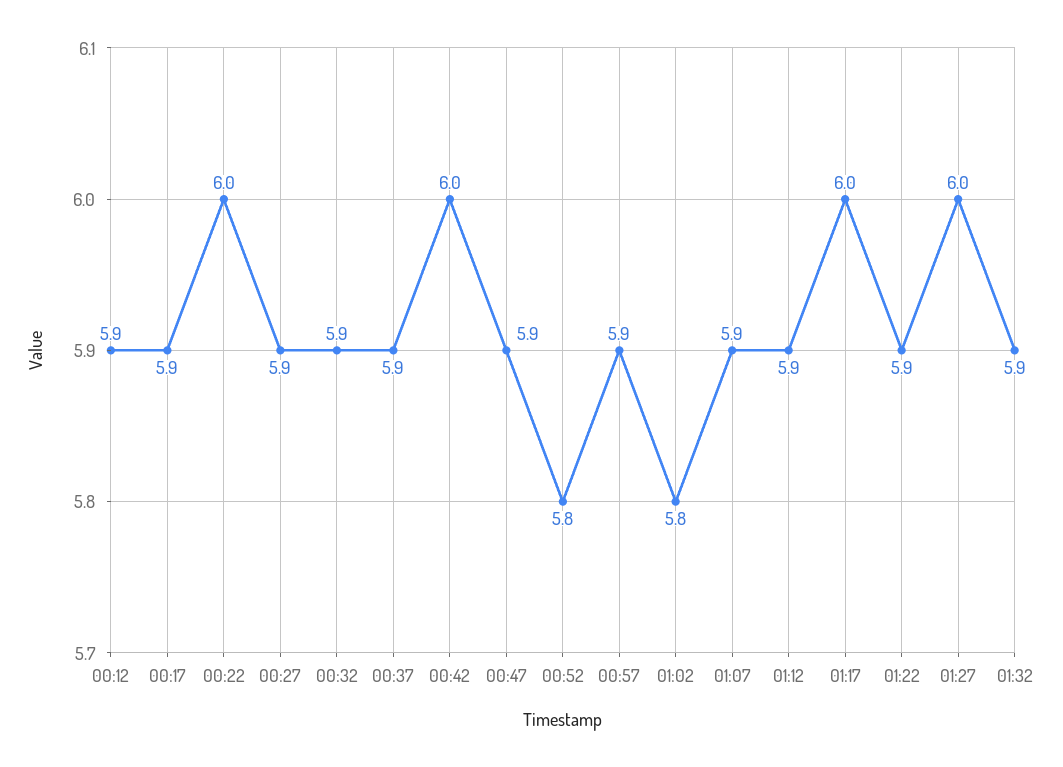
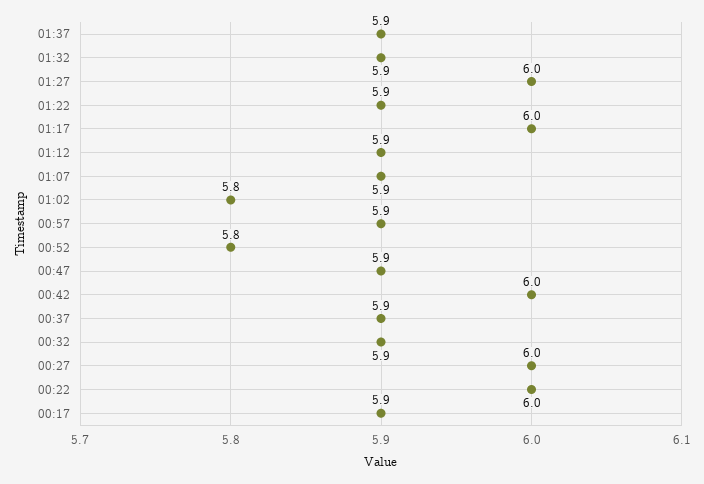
00:12: 5.9 -> none
00:27: 5.9 -> 6
01:37: none -> 5.9

